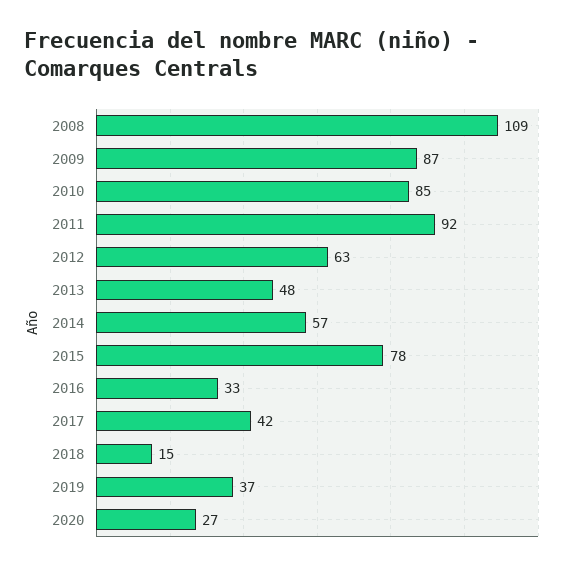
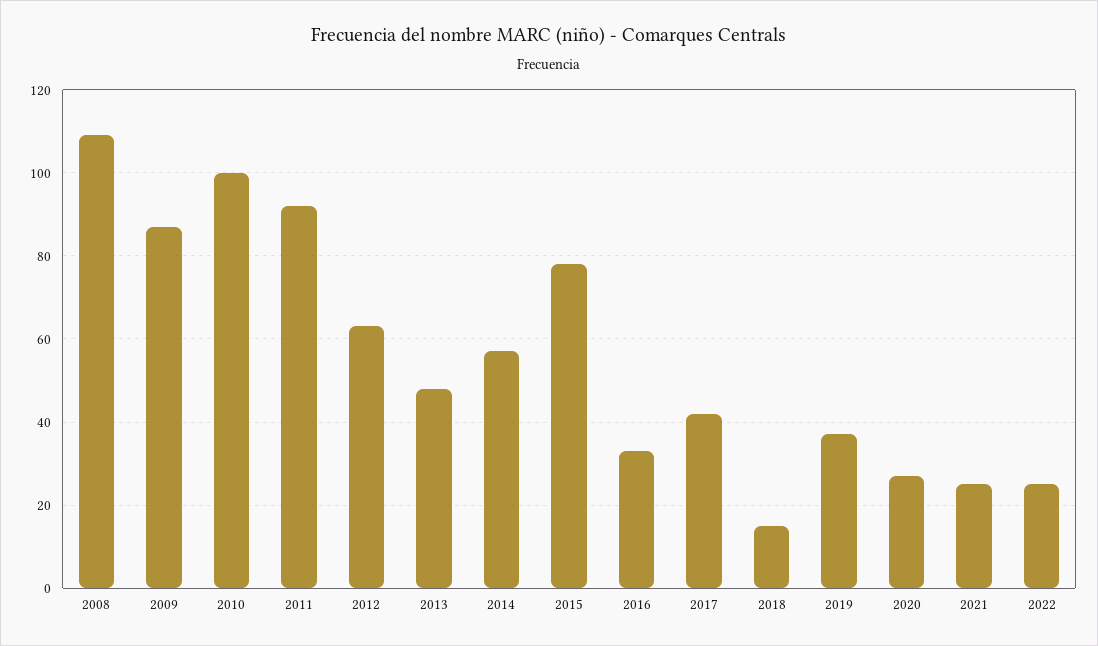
2010: 85 -> 100
2021: none -> 25
2022: none -> 25

